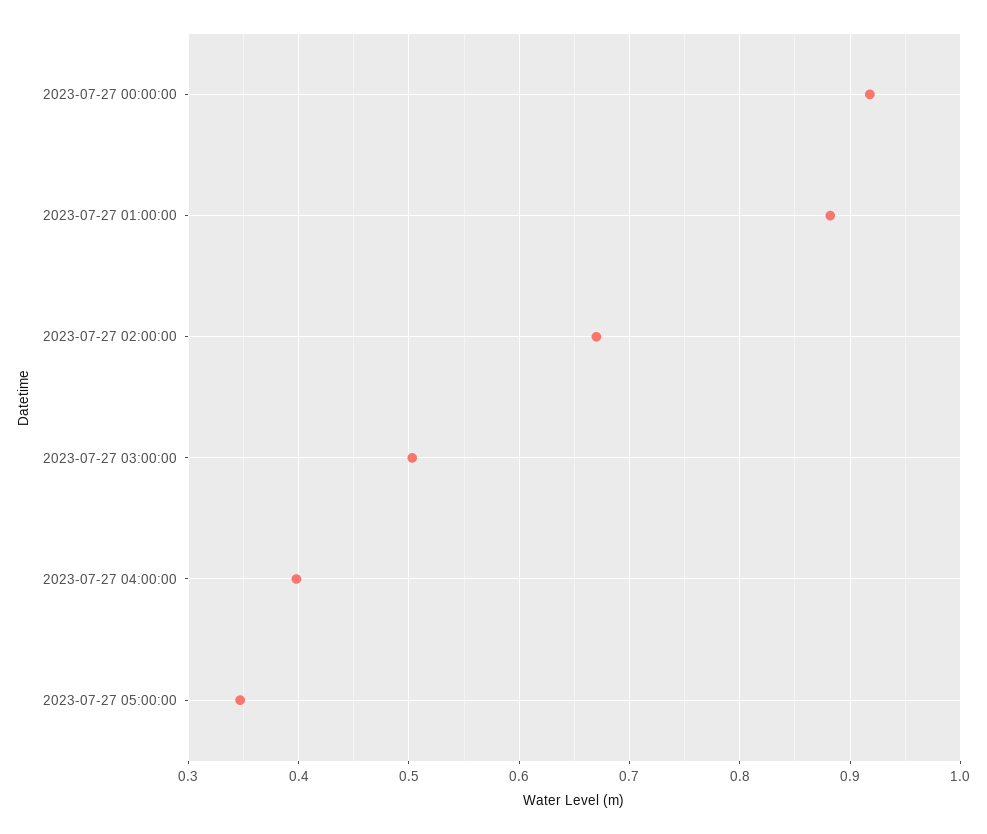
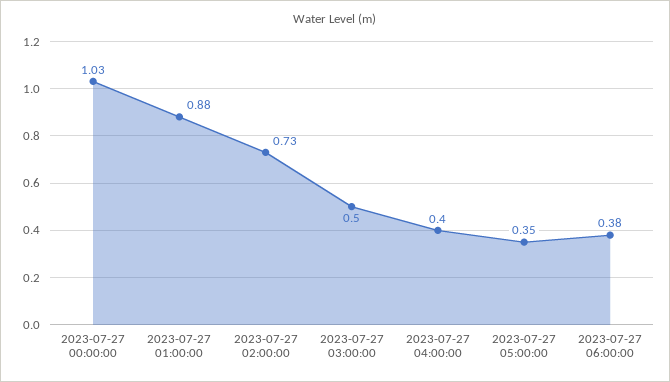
2023-07-27 00:00:00: 0.92 -> 1.03
2023-07-27 02:00:00: 0.67 -> 0.73
2023-07-27 06:00:00: none -> 0.38

